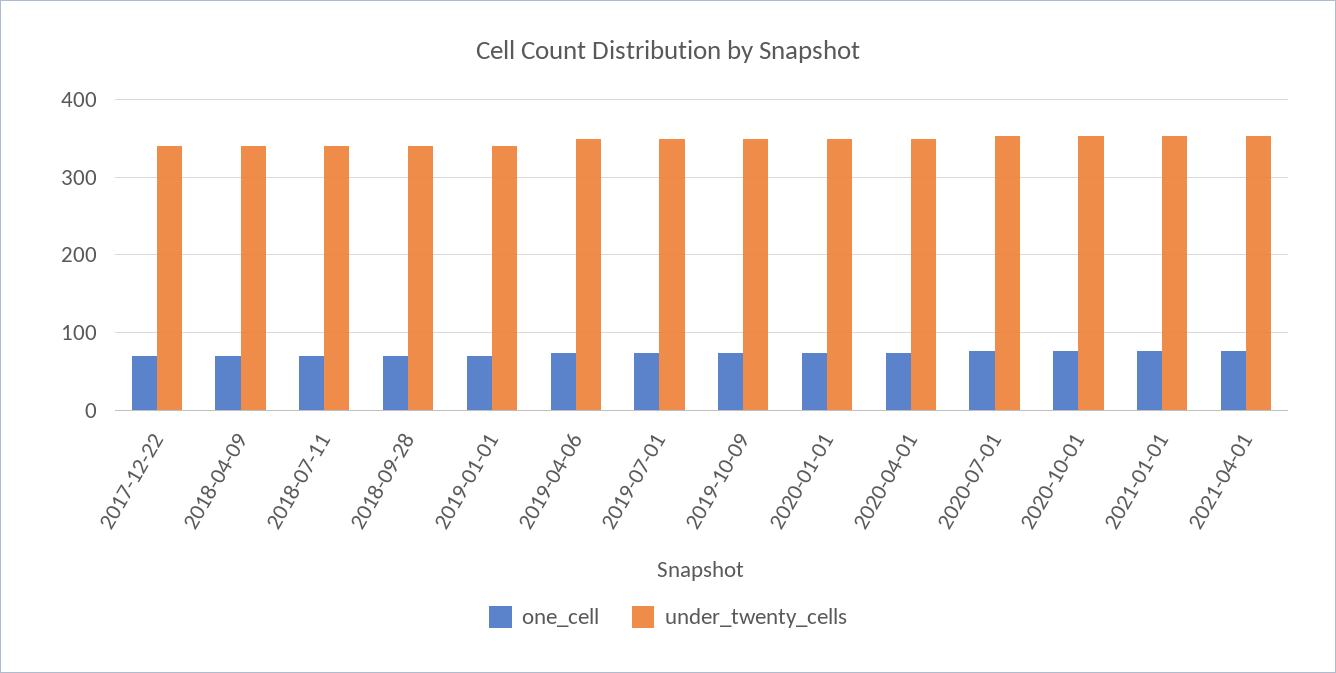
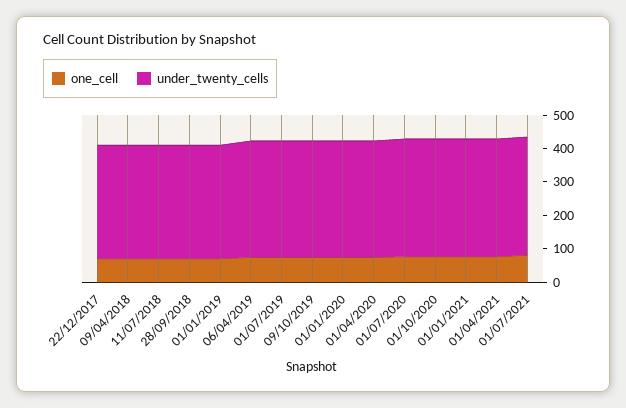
one_cell, 01/07/2021: none -> 75
under_twenty_cells, 01/07/2021: none -> 350

